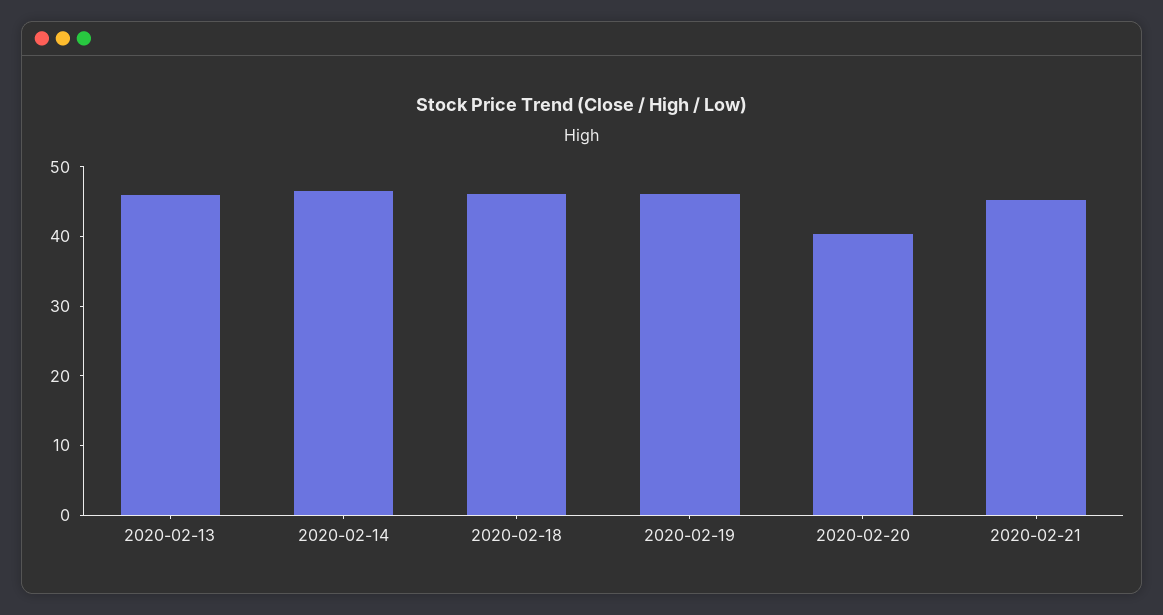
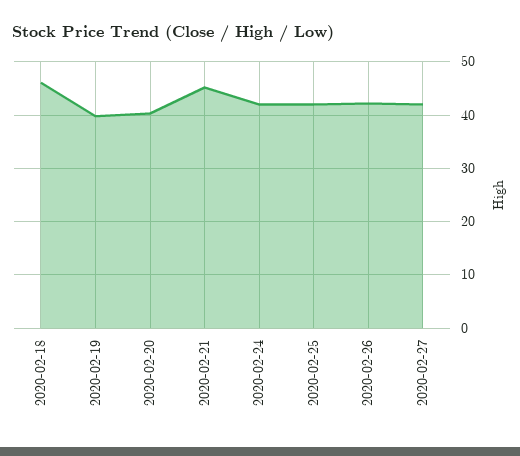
2020-02-13: 46 -> none
2020-02-14: 46 -> none
2020-02-19: 46 -> 40
2020-02-24: none -> 42
2020-02-25: none -> 42
2020-02-26: none -> 42
2020-02-27: none -> 42

